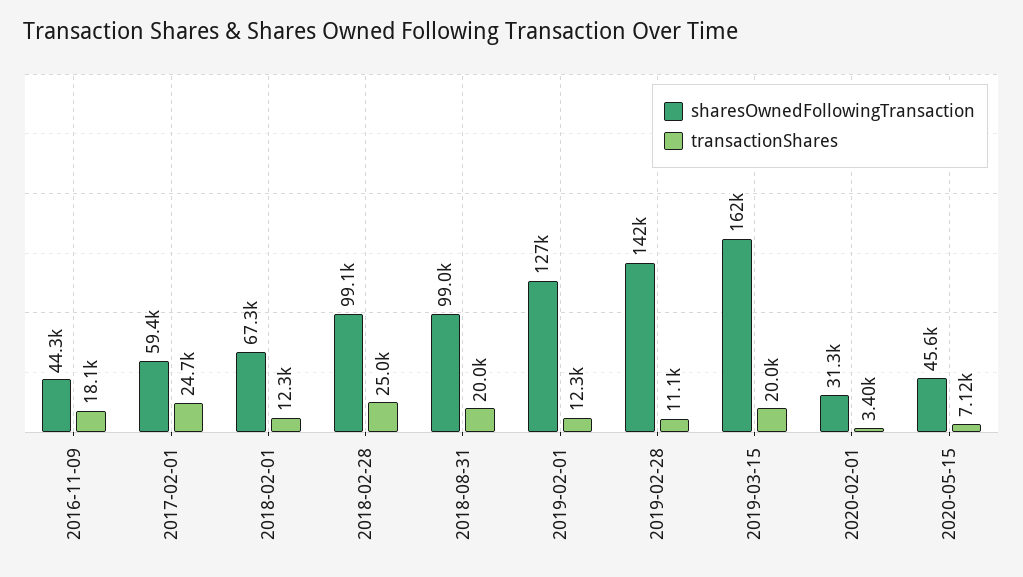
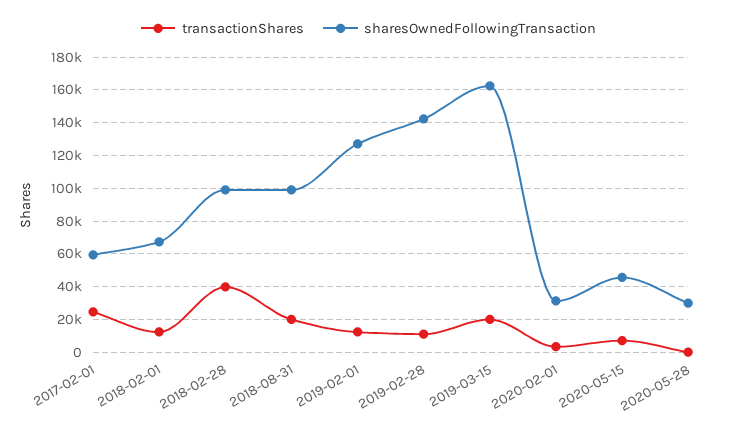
sharesOwnedFollowingTransaction, 2016-11-09: 44300 -> none
transactionShares, 2016-11-09: 18100 -> none
transactionShares, 2018-02-28: 25000 -> 40000
transactionShares, 2020-05-28: none -> 0
sharesOwnedFollowingTransaction, 2020-05-28: none -> 30000

